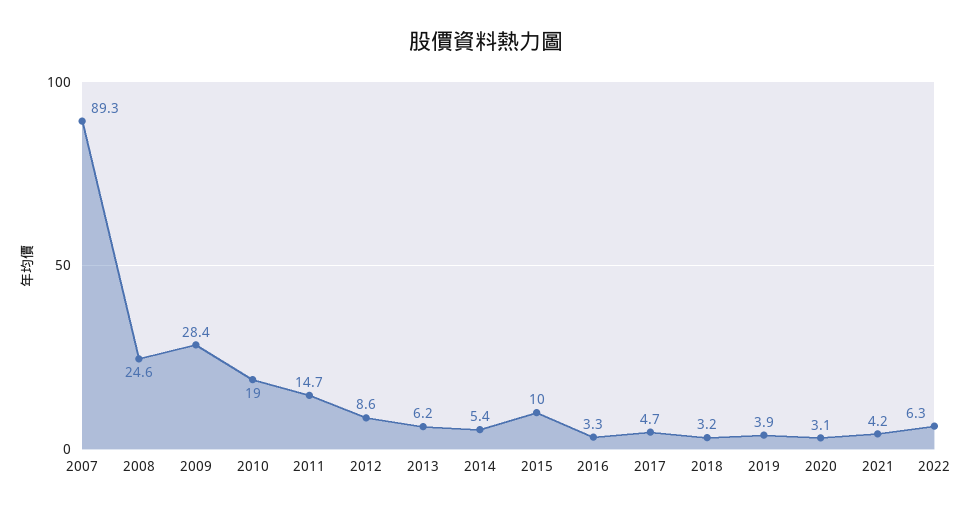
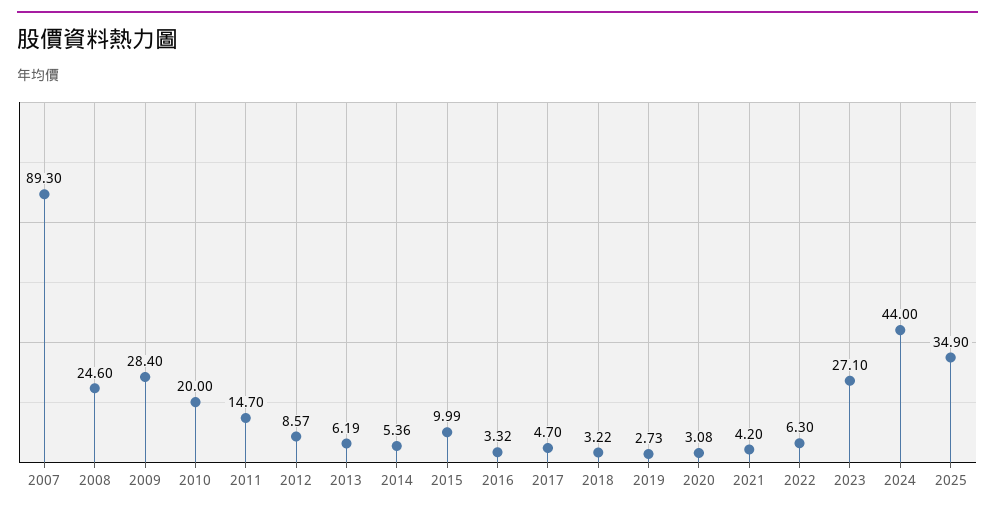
2010: 19 -> 20
2019: 3.9 -> 2.73
2023: none -> 27.1
2024: none -> 44
2025: none -> 34.9

